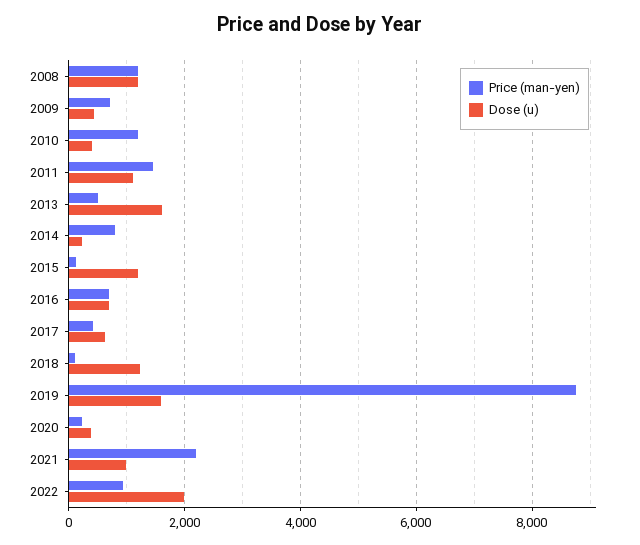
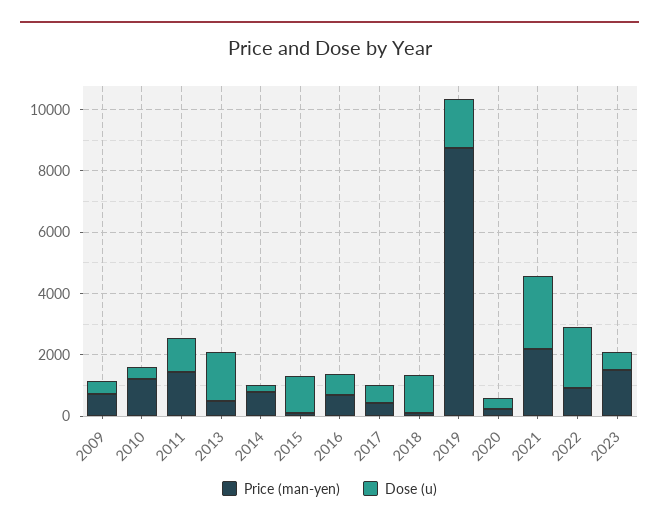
Price (man-yen), 2008: 1200 -> none
Dose (u), 2008: 1200 -> none
Dose (u), 2021: 1000 -> 2500
Price (man-yen), 2023: none -> 1500
Dose (u), 2023: none -> 500

